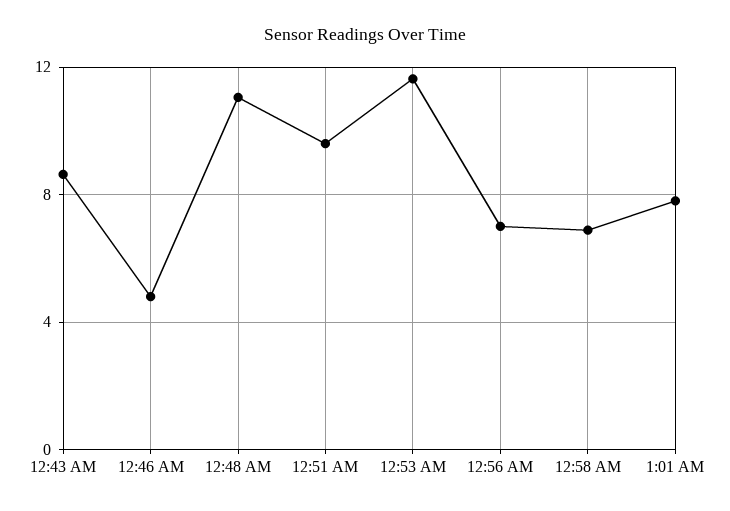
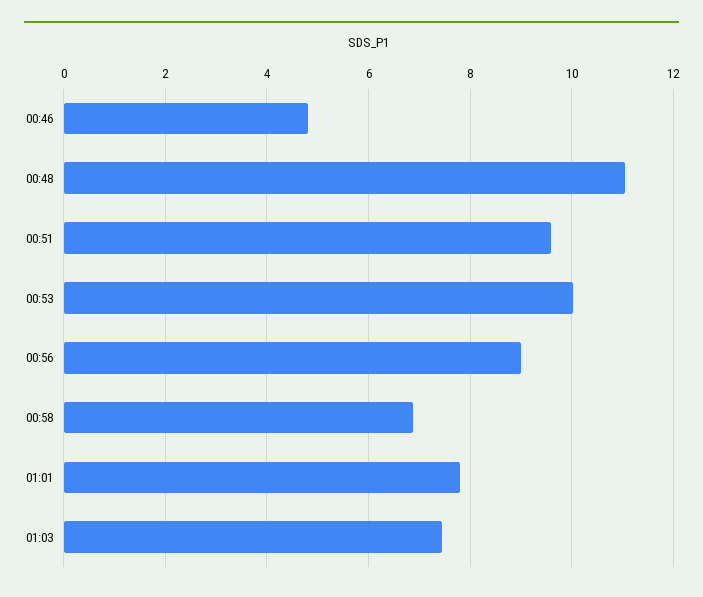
12:43 AM: 8.5 -> none
12:53 AM: 11.5 -> 10
12:56 AM: 7 -> 9
01:03: none -> 7.4

